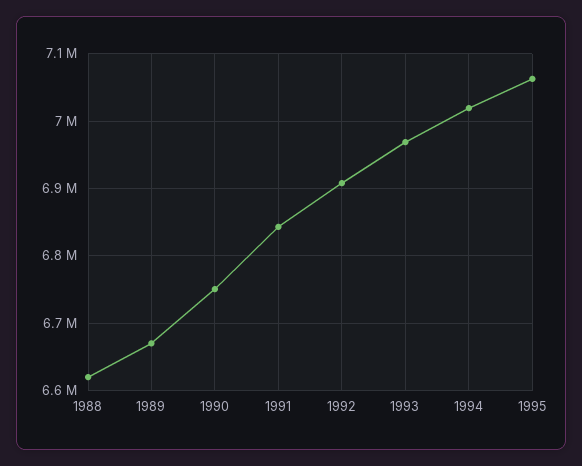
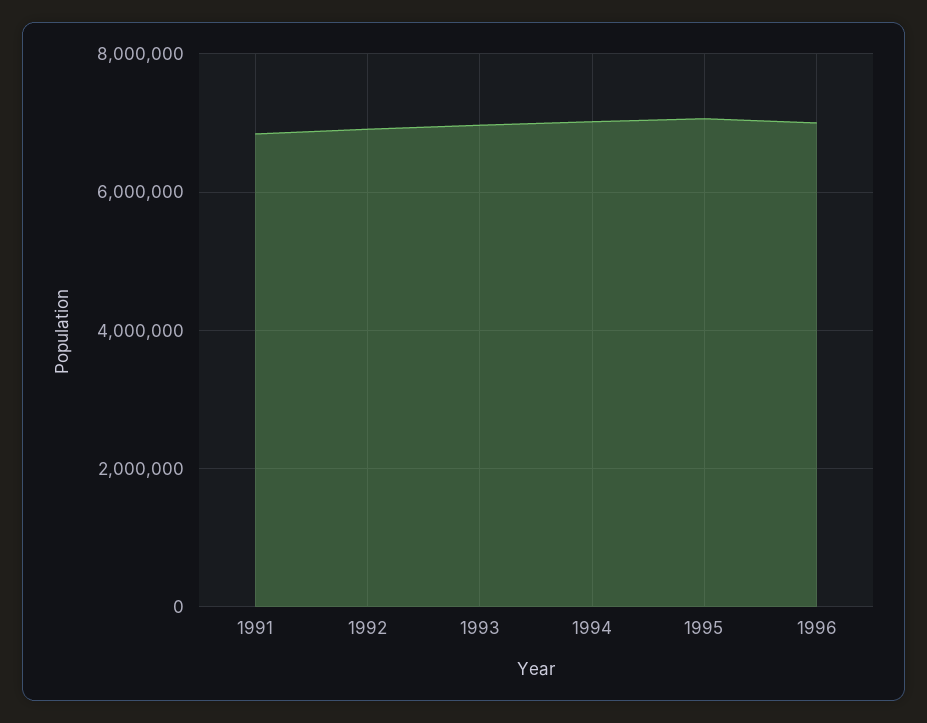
1988: 6620000 -> none
1989: 6670000 -> none
1990: 6750000 -> none
1996: none -> 7000000

